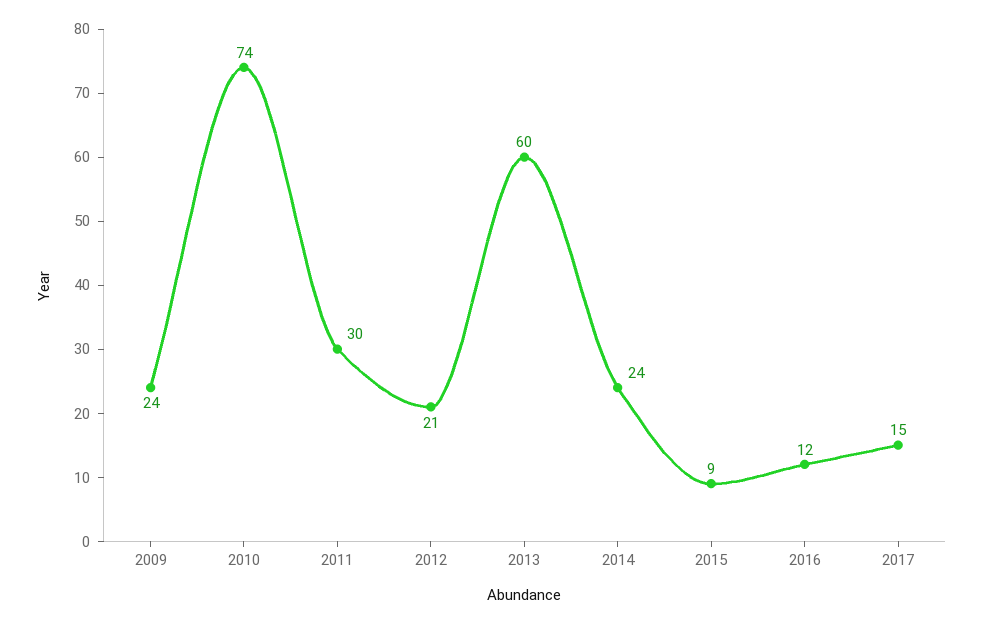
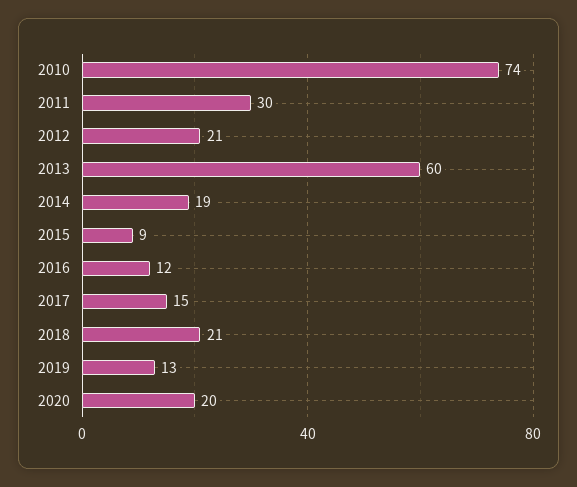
2009: 24 -> none
2014: 24 -> 19
2018: none -> 21
2019: none -> 13
2020: none -> 20

